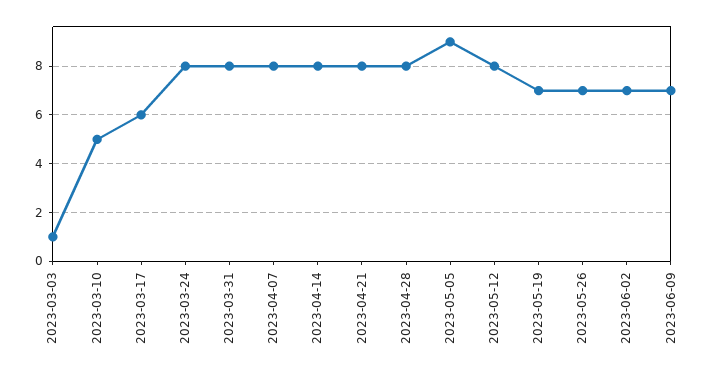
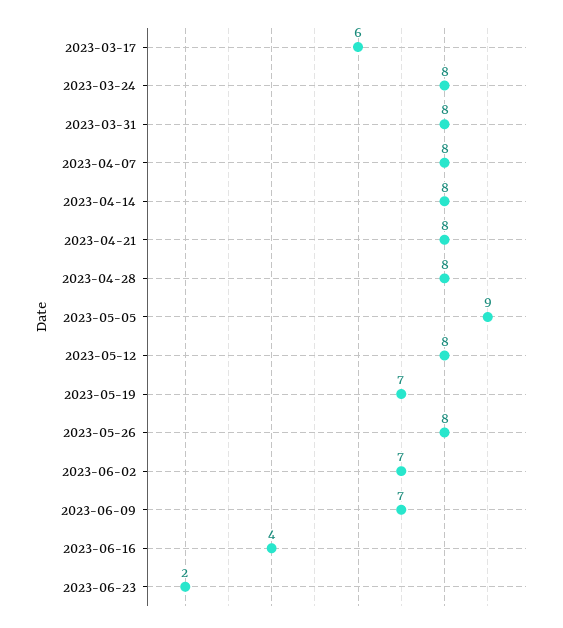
2023-03-03: 1 -> none
2023-03-10: 5 -> none
2023-05-26: 7 -> 8
2023-06-16: none -> 4
2023-06-23: none -> 2

